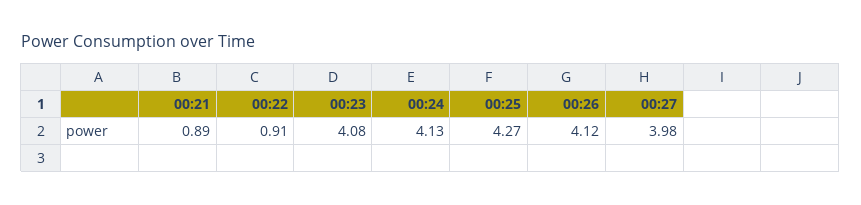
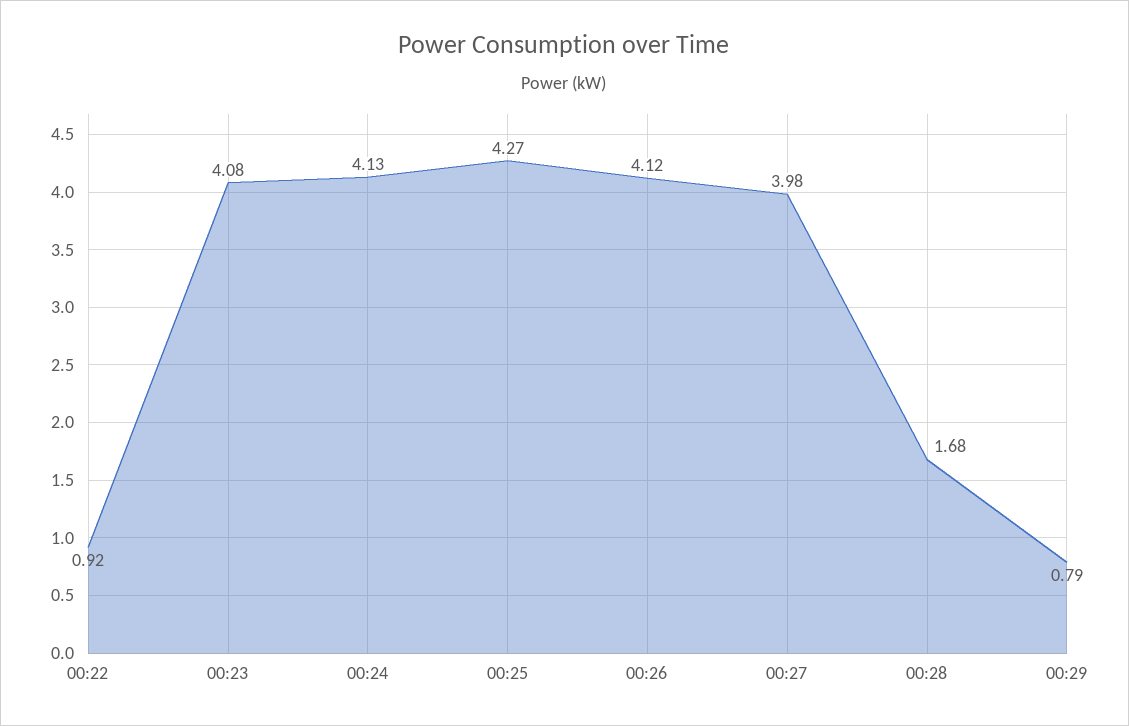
00:21: 0.89 -> none
00:22: 0.91 -> 0.92
00:28: none -> 1.68
00:29: none -> 0.79

